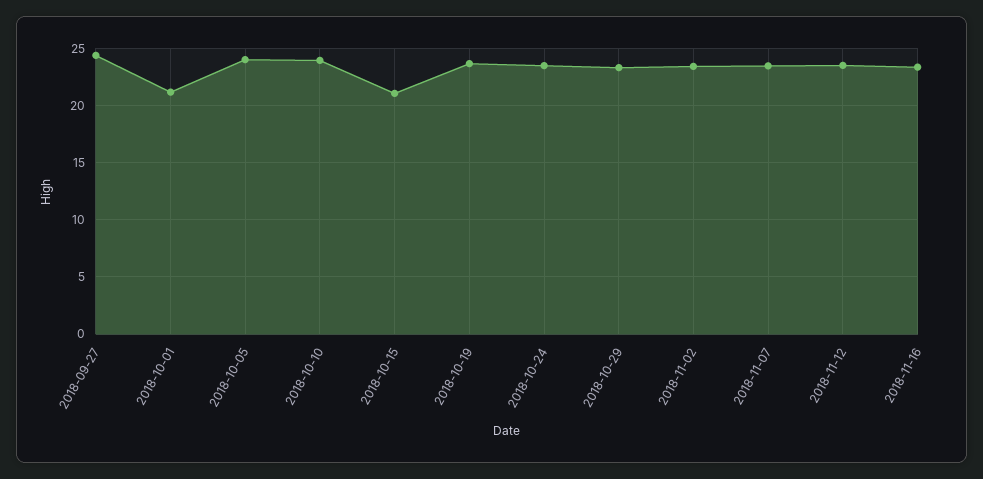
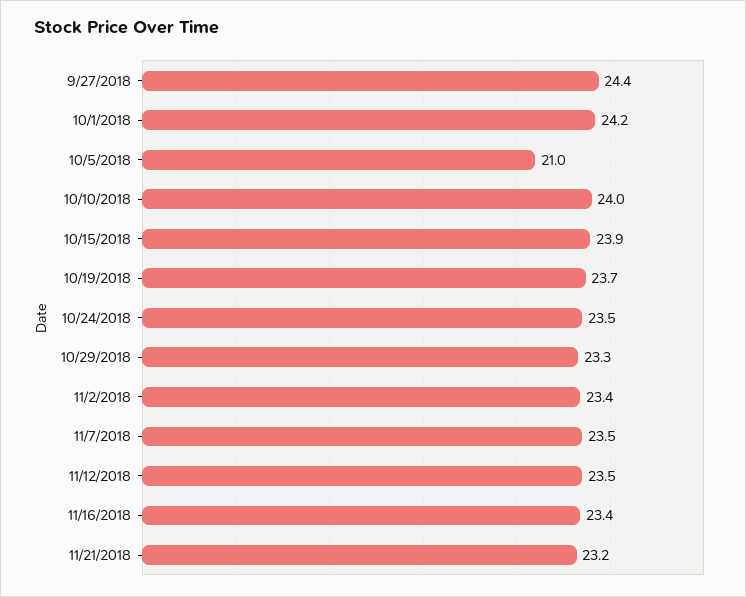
2018-10-01: 21 -> 24.2
2018-10-05: 24 -> 21
2018-10-15: 21 -> 23.9
11/21/2018: none -> 23.2

